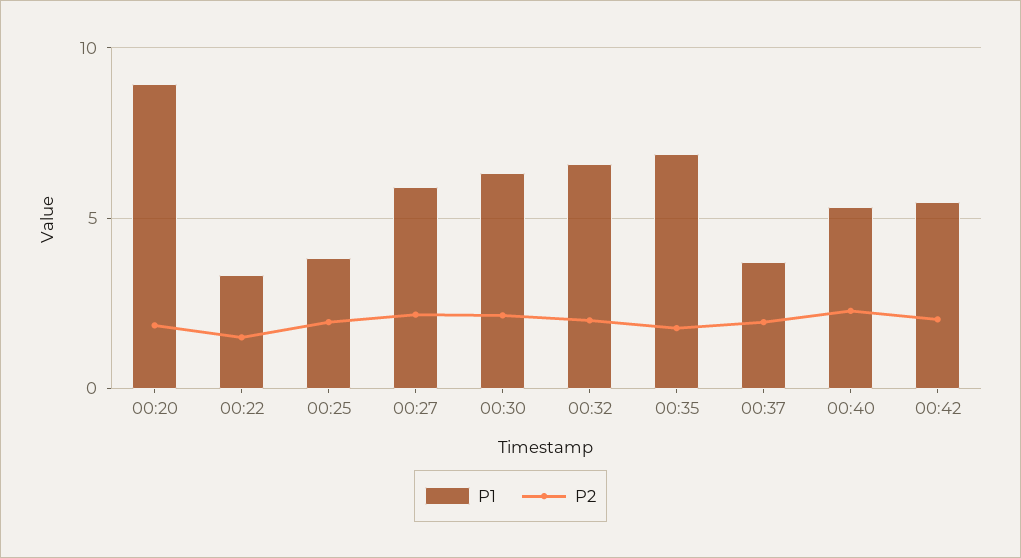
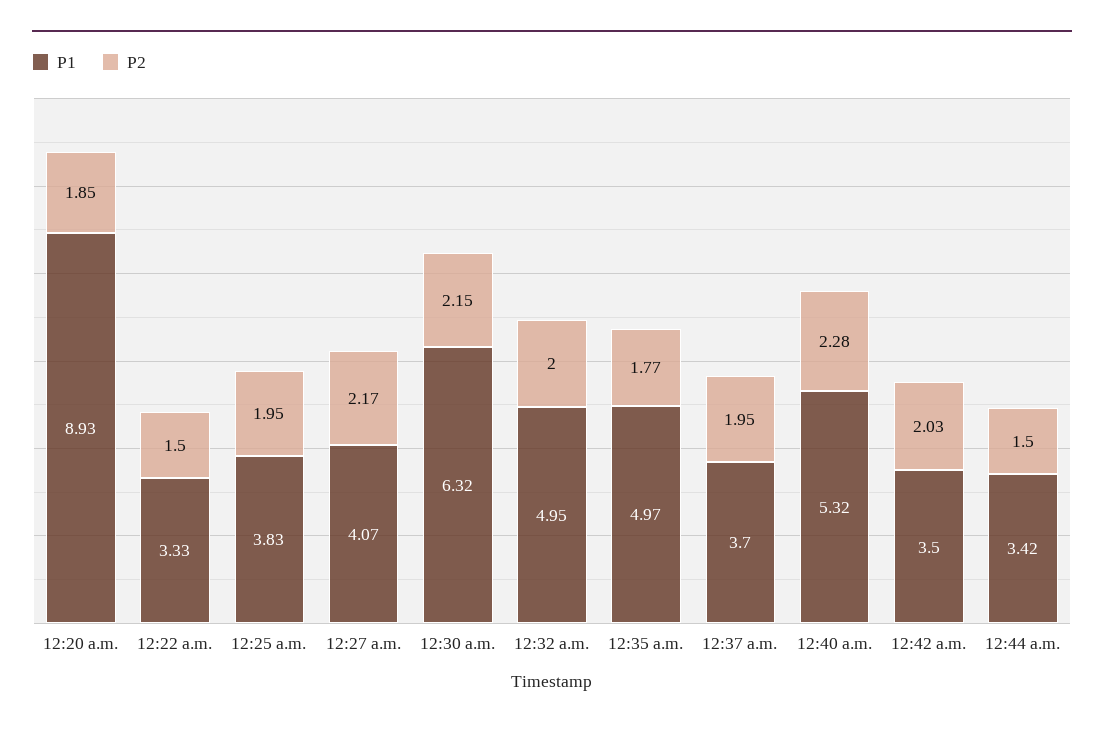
P1, 00:27: 6 -> 4.07
P1, 00:32: 6.5 -> 4.95
P1, 00:35: 7 -> 4.97
P1, 00:42: 5.5 -> 3.5
P1, 12:44 a.m.: none -> 3.42
P2, 12:44 a.m.: none -> 1.5

